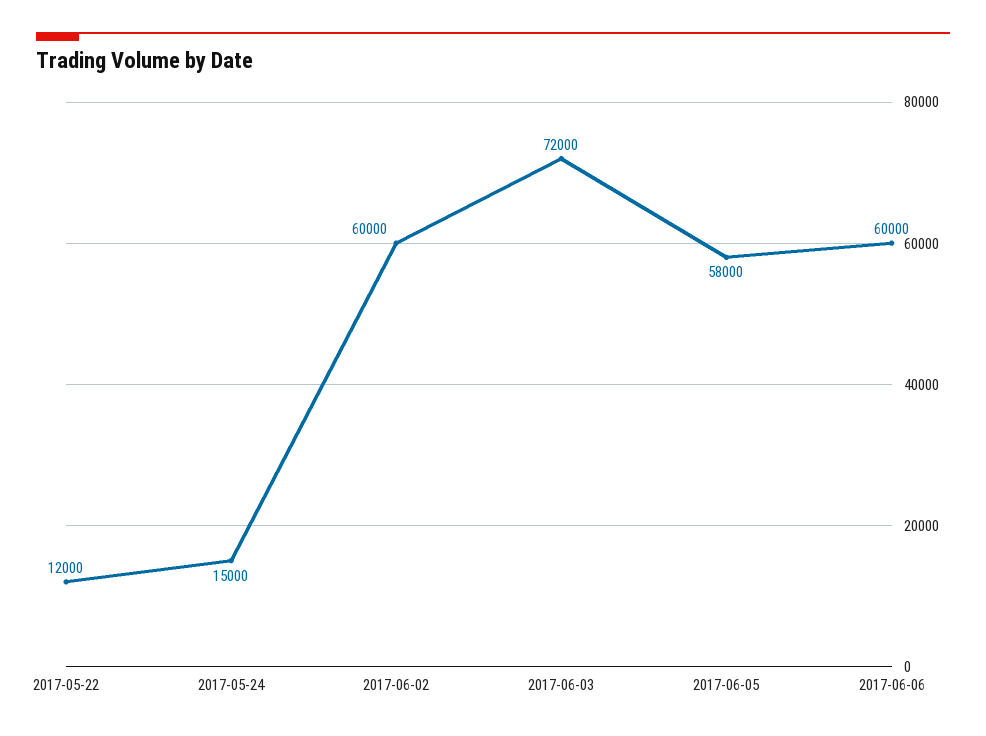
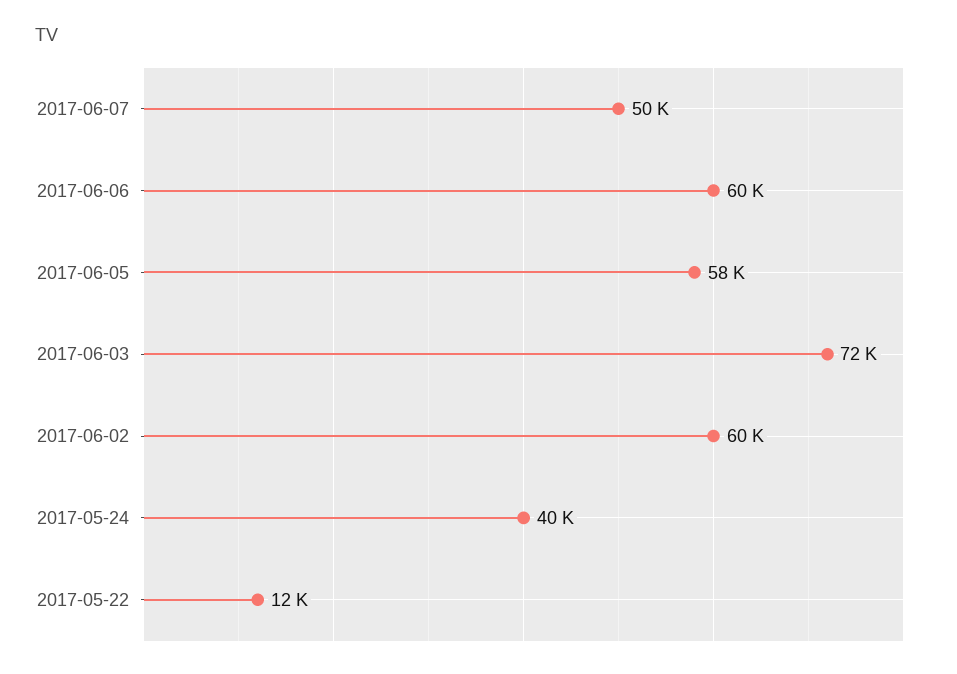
2017-05-24: 15000 -> 40000
2017-06-07: none -> 50000

